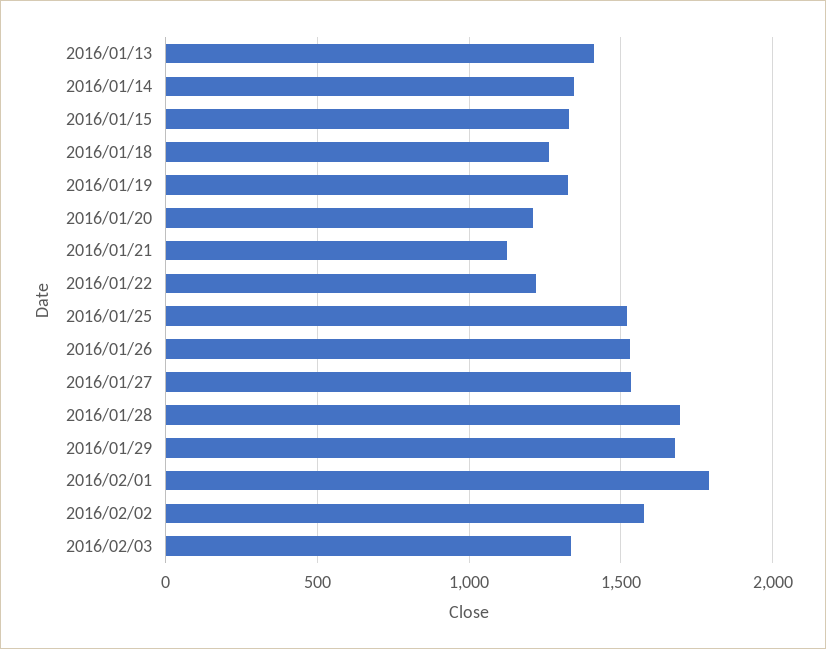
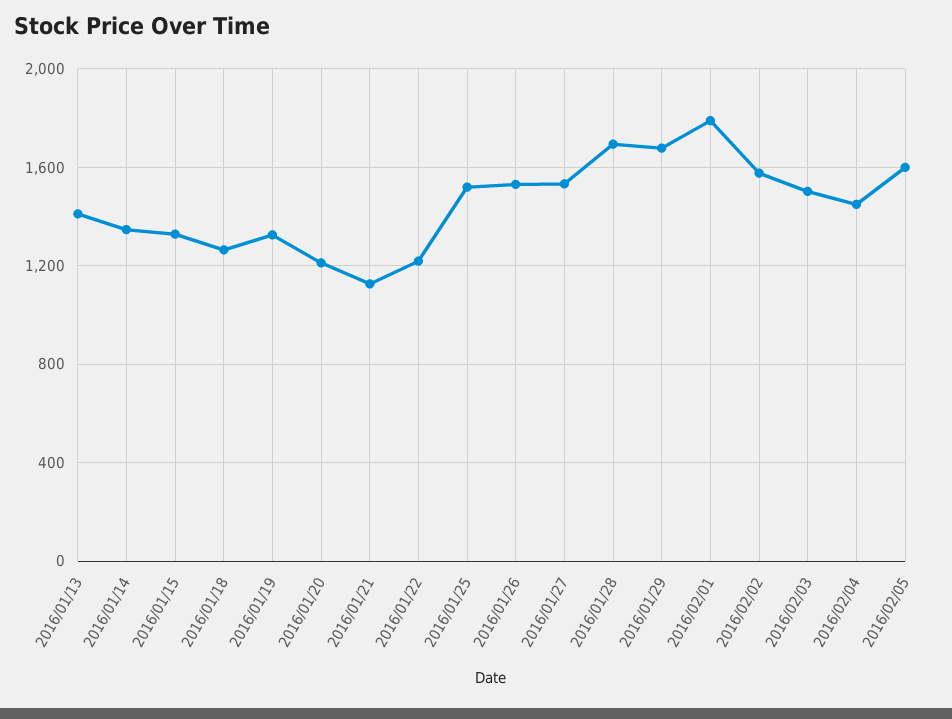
2016/02/03: 1350 -> 1500
2016/02/04: none -> 1450
2016/02/05: none -> 1600

